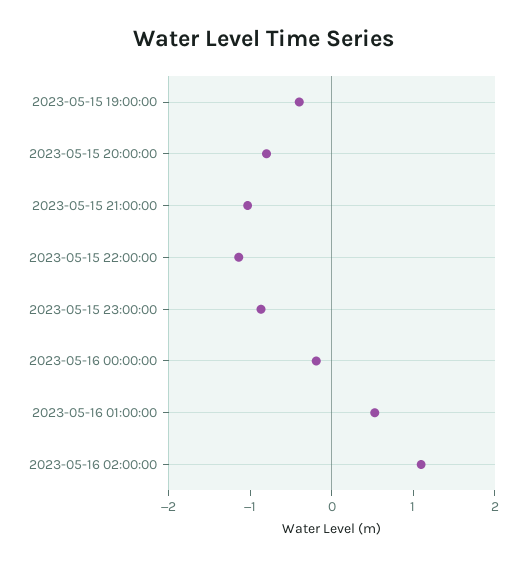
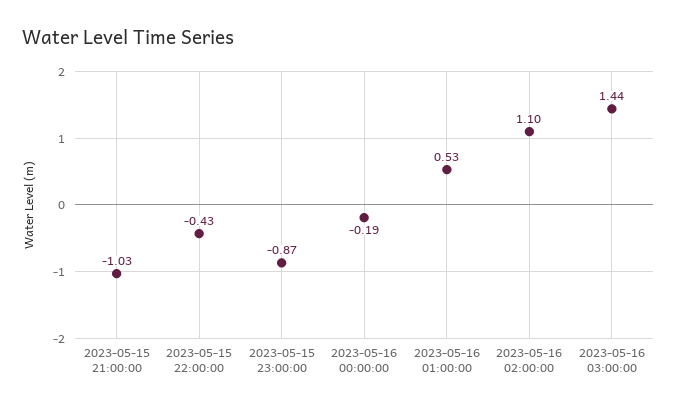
2023-05-15 19:00:00: -0.4 -> none
2023-05-15 20:00:00: -0.8 -> none
2023-05-15 22:00:00: -1.2 -> -0.43
2023-05-16 03:00:00: none -> 1.44

